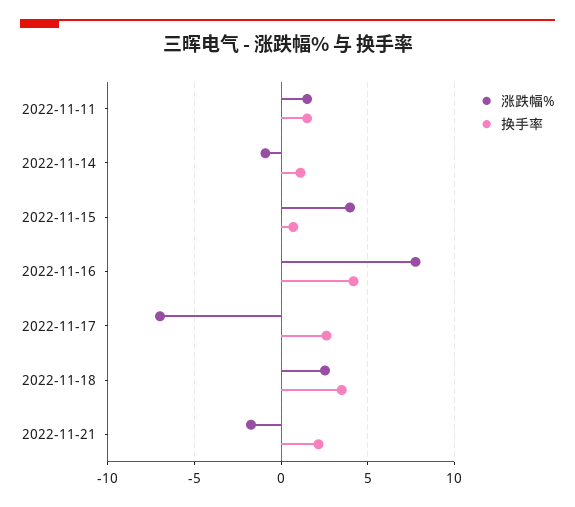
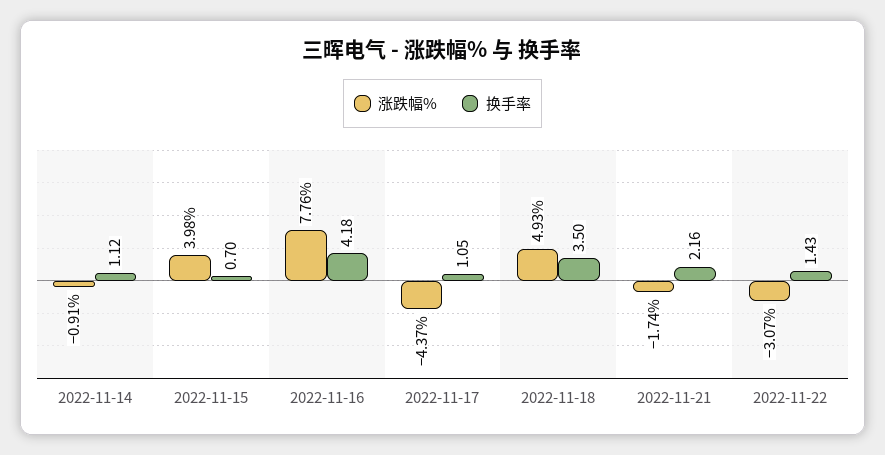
涨跌幅%, 2022-11-11: 1.5 -> none
换手率, 2022-11-11: 1.5 -> none
涨跌幅%, 2022-11-17: -7 -> -4.37
换手率, 2022-11-17: 2.5 -> 1.05
涨跌幅%, 2022-11-18: 2.5 -> 4.93
涨跌幅%, 2022-11-22: none -> -3.07
换手率, 2022-11-22: none -> 1.43

